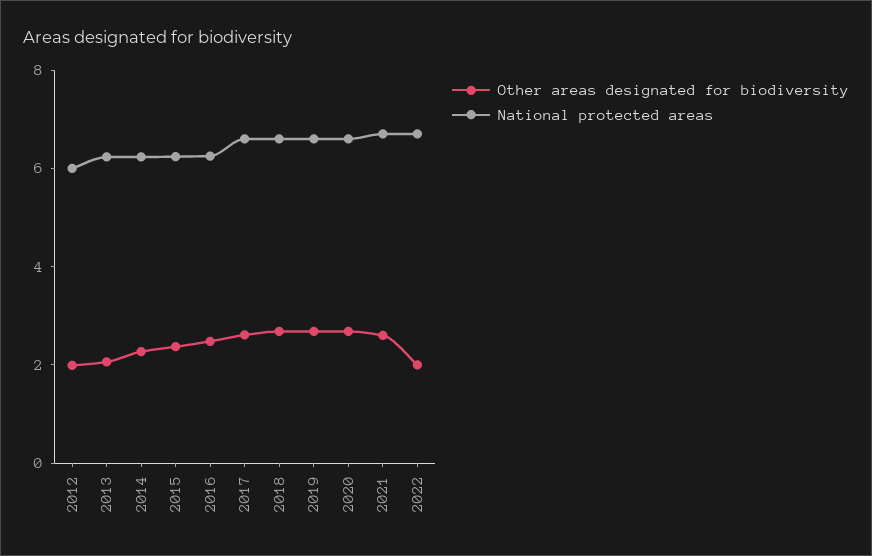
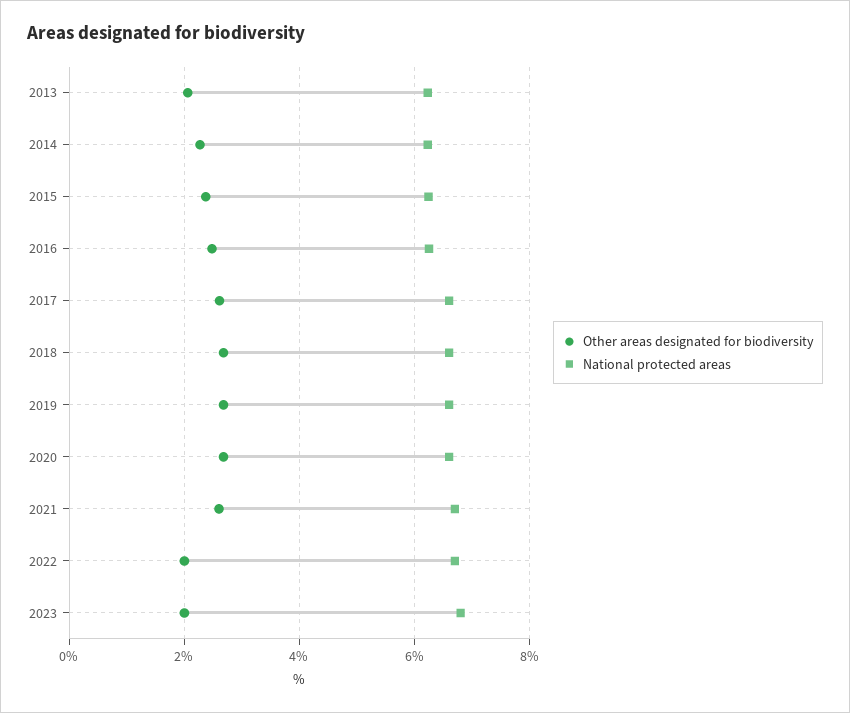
Other areas designated for biodiversity, 2012: 2 -> none
National protected areas, 2012: 6 -> none
Other areas designated for biodiversity, 2023: none -> 2
National protected areas, 2023: none -> 6.8

